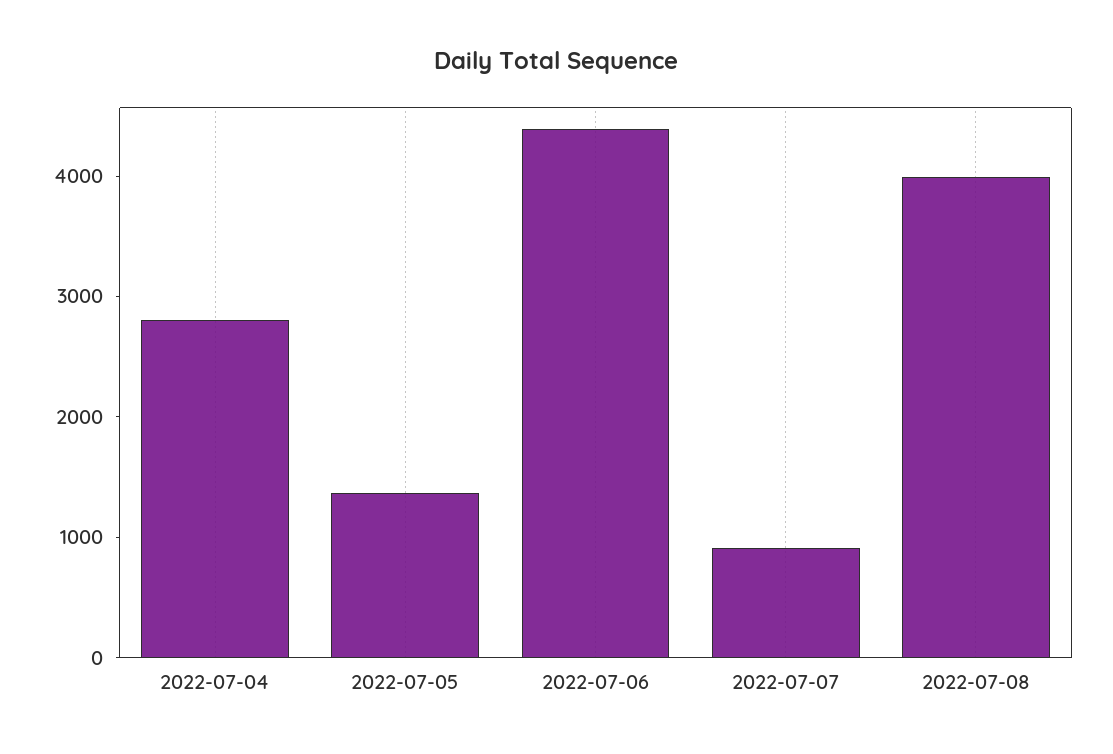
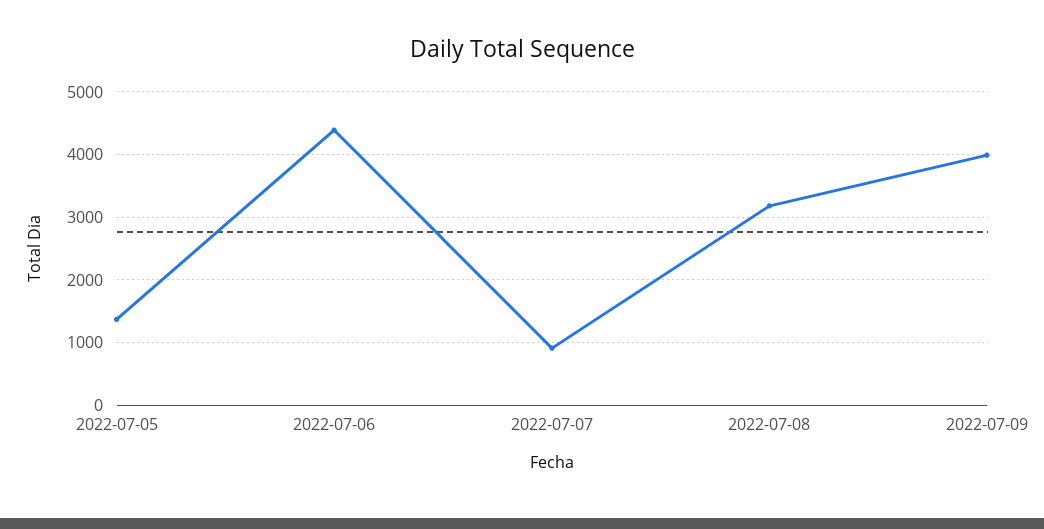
2022-07-04: 2800 -> none
2022-07-08: 4000 -> 3200
2022-07-09: none -> 4000

